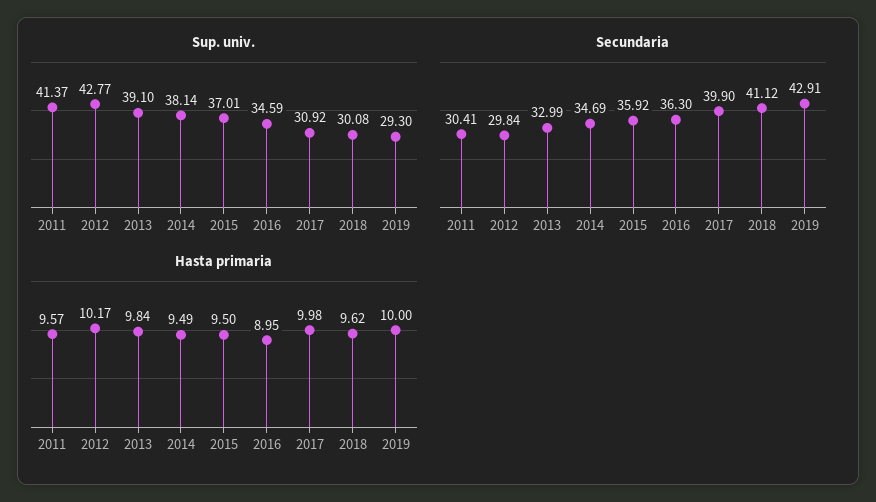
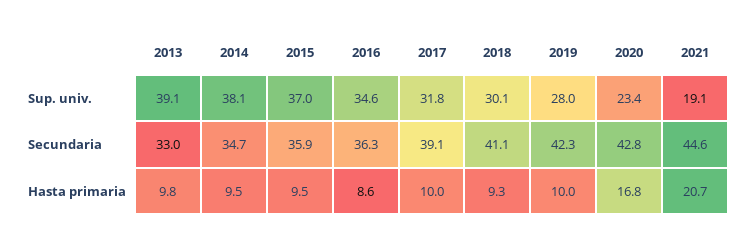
Sup. univ., 2011: 41.37 -> none
Sup. univ., 2012: 42.77 -> none
Sup. univ., 2017: 30.92 -> 31.8
Sup. univ., 2019: 29.3 -> 28
Secundaria, 2011: 30.41 -> none
Secundaria, 2012: 29.84 -> none
Secundaria, 2017: 39.9 -> 39.1
Secundaria, 2019: 42.91 -> 42.3
Hasta primaria, 2011: 9.57 -> none
Hasta primaria, 2012: 10.17 -> none
Hasta primaria, 2016: 8.95 -> 8.6
Hasta primaria, 2018: 9.62 -> 9.3
Sup. univ., 2020: none -> 23.4
Sup. univ., 2021: none -> 19.1
Secundaria, 2020: none -> 42.8
Secundaria, 2021: none -> 44.6
Hasta primaria, 2020: none -> 16.8
Hasta primaria, 2021: none -> 20.7

